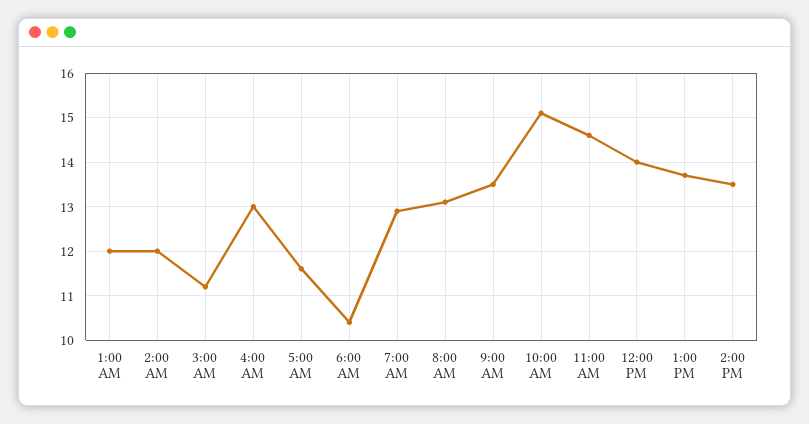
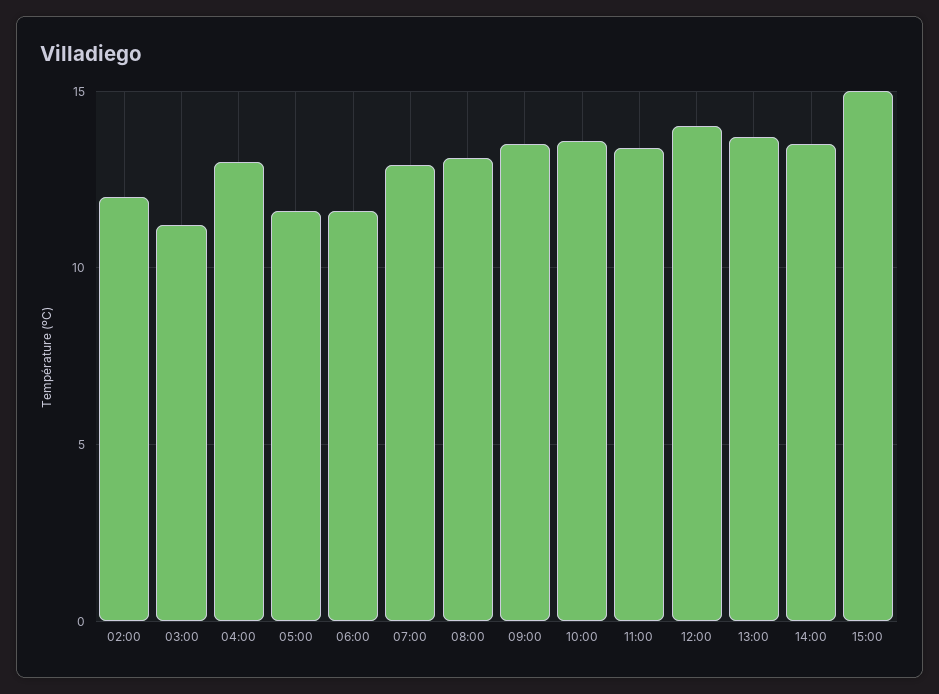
1:00 AM: 12 -> none
6:00 AM: 10.5 -> 11.5
10:00 AM: 15 -> 13.5
11:00 AM: 14.5 -> 13.5
15:00: none -> 15

